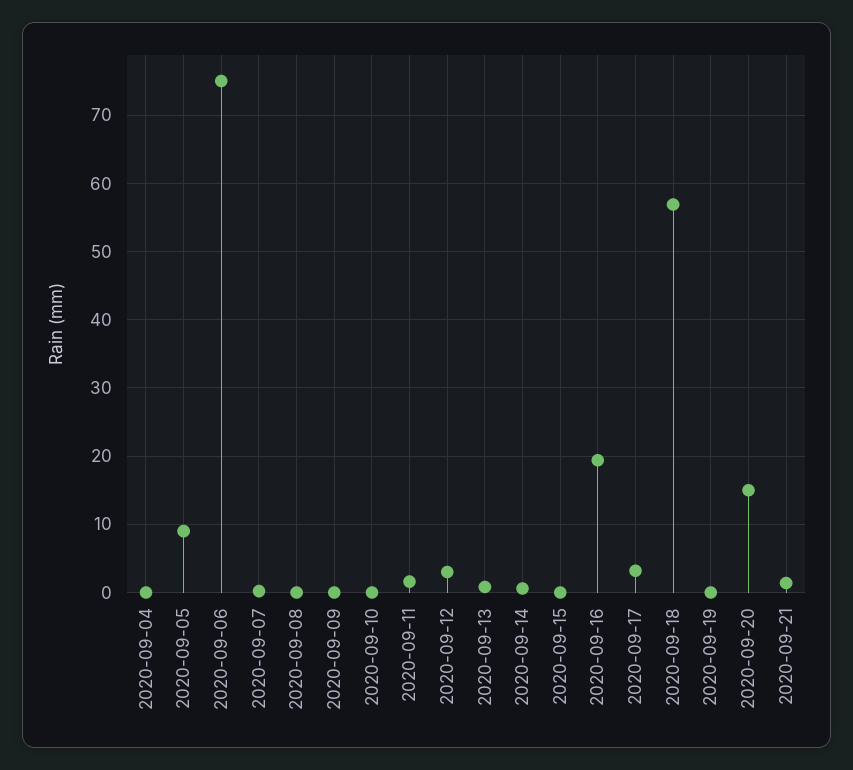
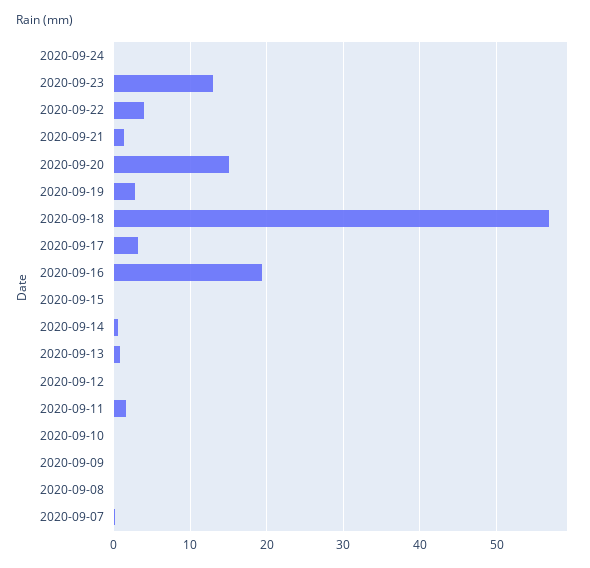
2020-09-04: 0 -> none
2020-09-05: 9 -> none
2020-09-06: 75 -> none
2020-09-12: 3 -> 0
2020-09-19: 0 -> 3
2020-09-24: none -> 0
2020-09-23: none -> 13
2020-09-22: none -> 4

